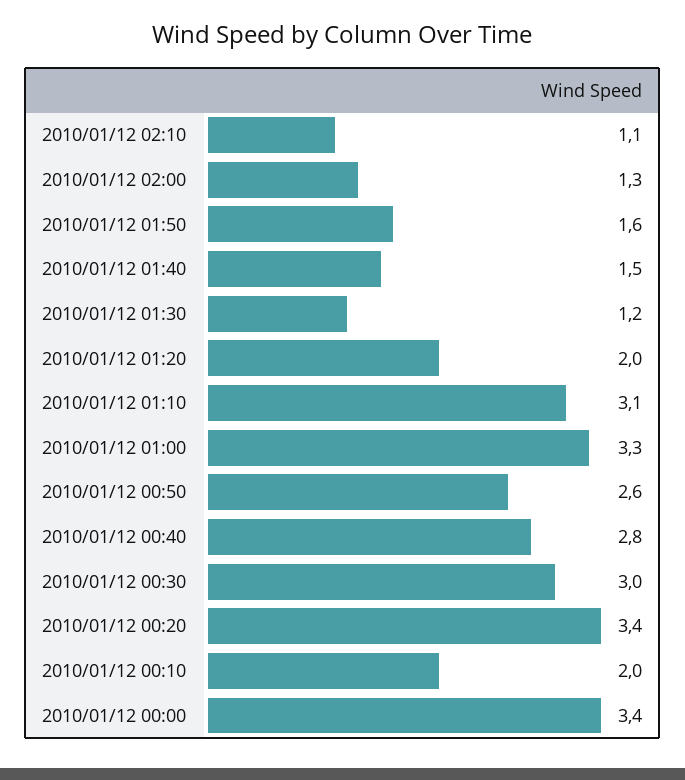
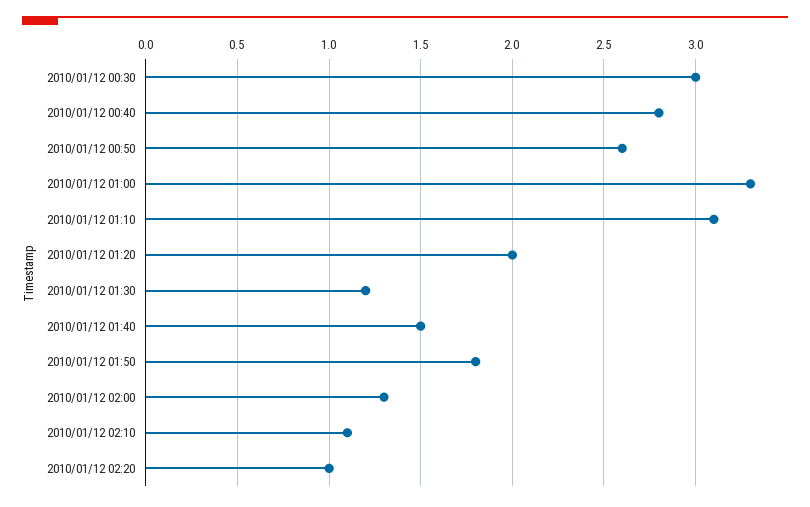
2010/01/12 01:50: 1.6 -> 1.8
2010/01/12 00:20: 3.4 -> none
2010/01/12 00:10: 2 -> none
2010/01/12 00:00: 3.4 -> none
2010/01/12 02:20: none -> 1

